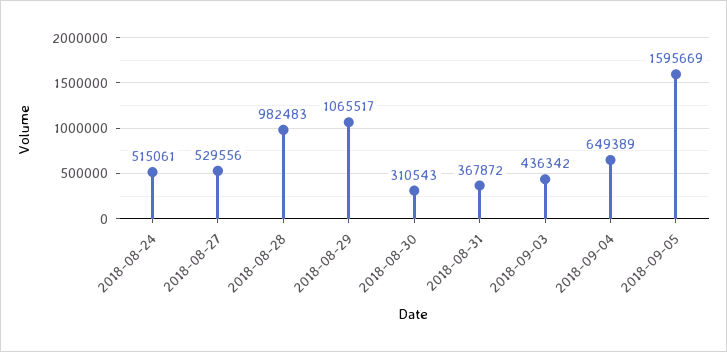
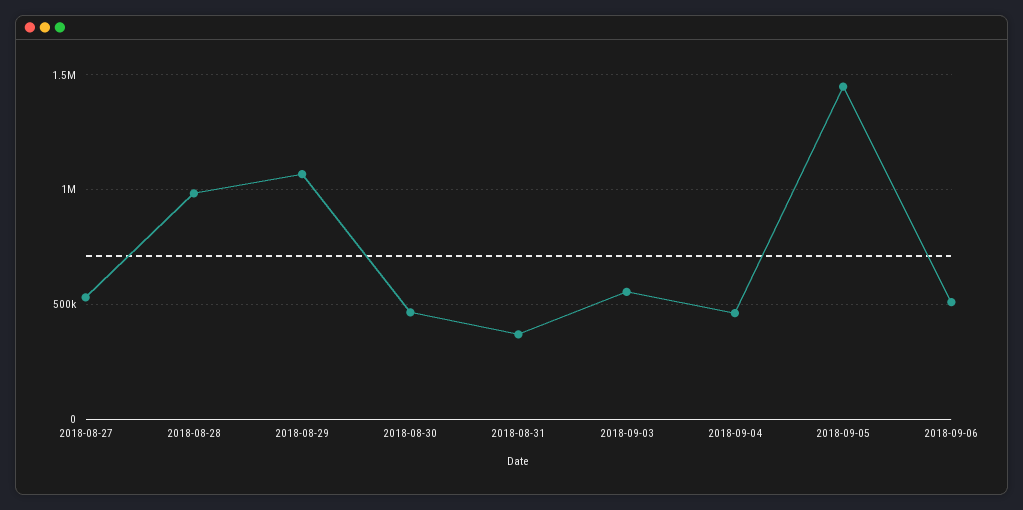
2018-08-24: 515061 -> none
2018-08-30: 310543 -> 450000
2018-09-03: 436342 -> 550000
2018-09-04: 649389 -> 450000
2018-09-05: 1595669 -> 1450000
2018-09-06: none -> 500000

